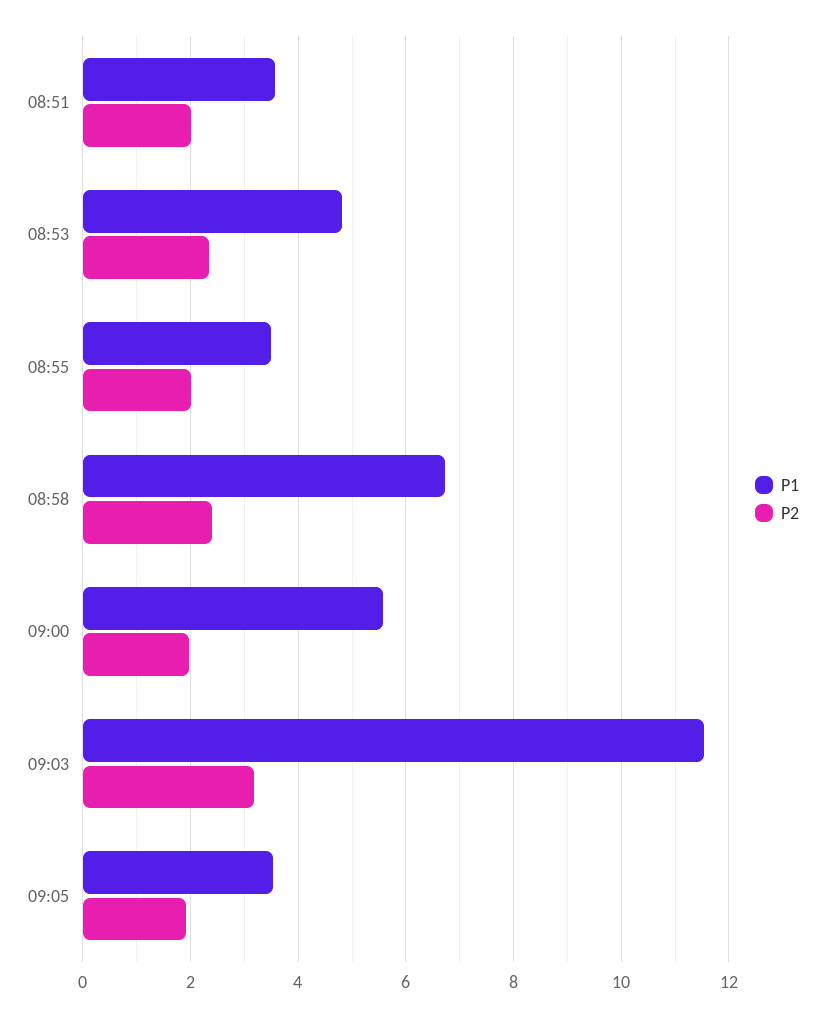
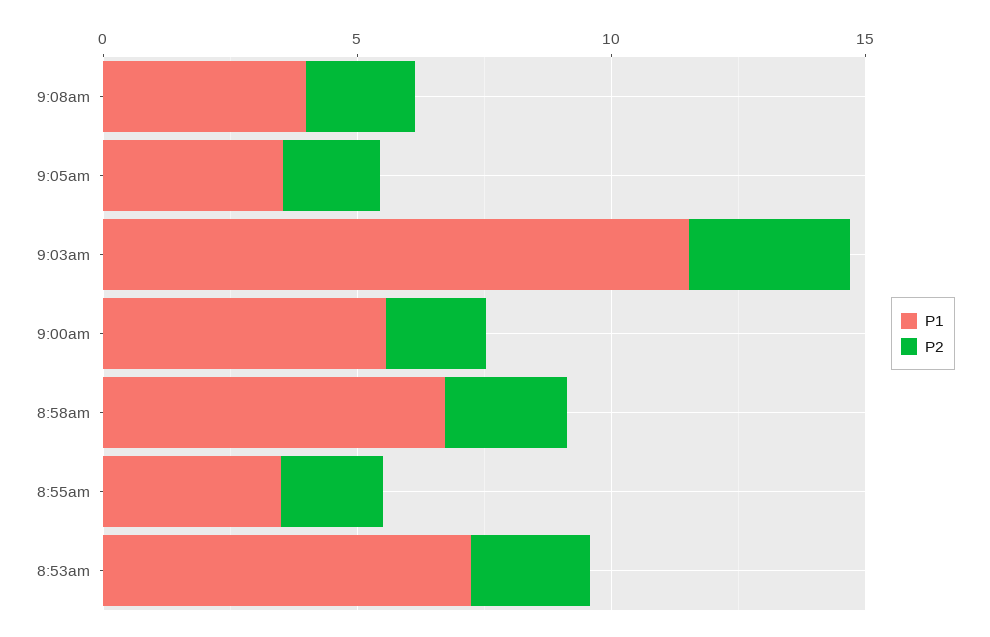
P1, 08:51: 3.6 -> none
P2, 08:51: 2 -> none
P1, 08:53: 4.8 -> 7
P1, 9:08am: none -> 4
P2, 9:08am: none -> 2

